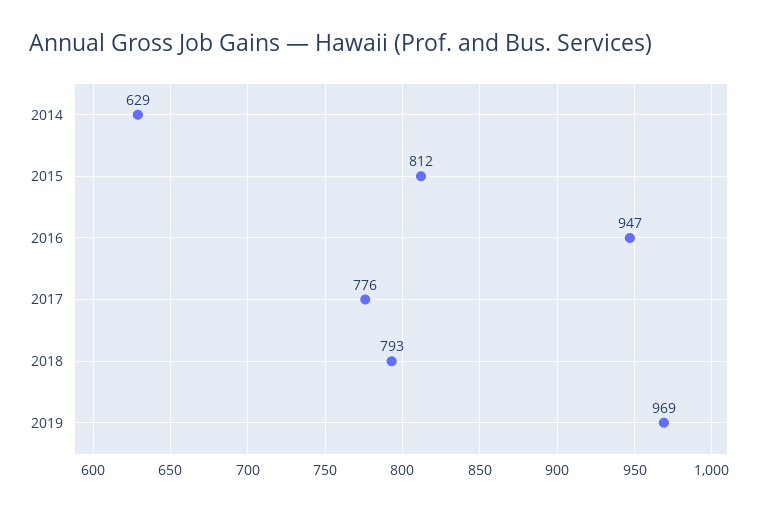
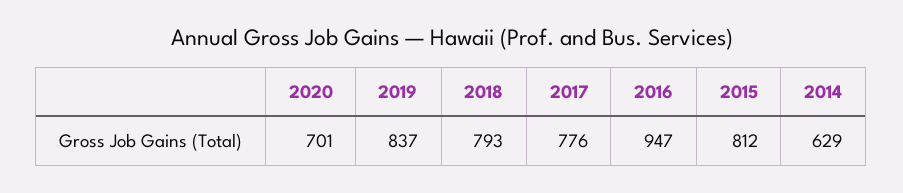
2019: 969 -> 837
2020: none -> 701

